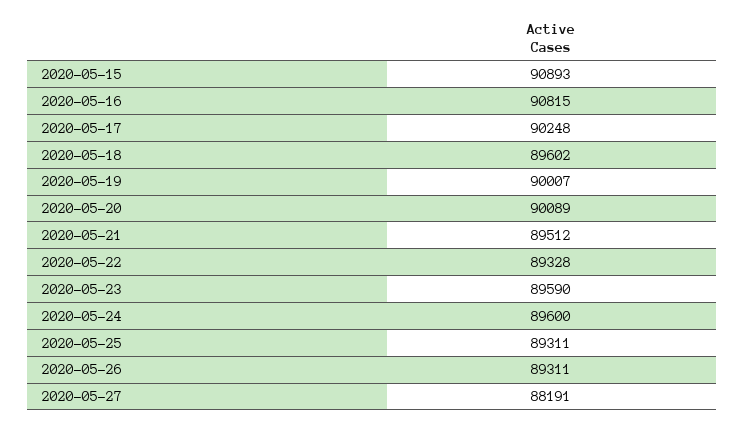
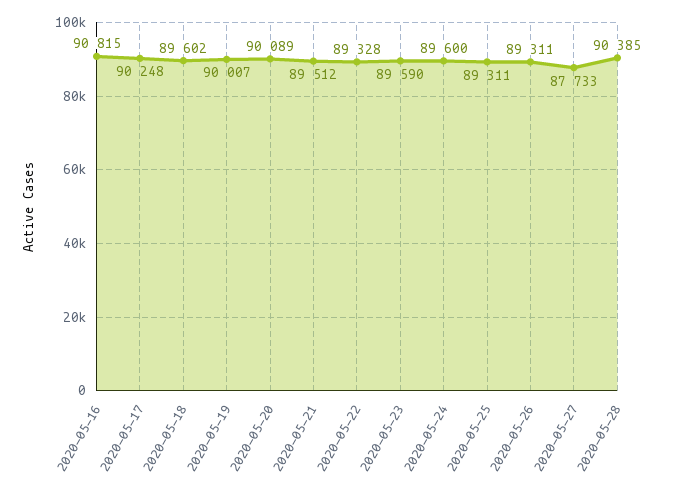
2020-05-15: 90893 -> none
2020-05-27: 88191 -> 87733
2020-05-28: none -> 90385

